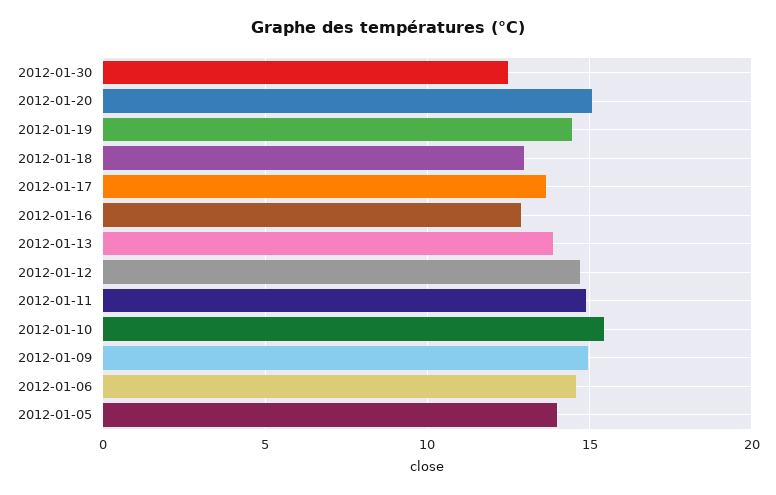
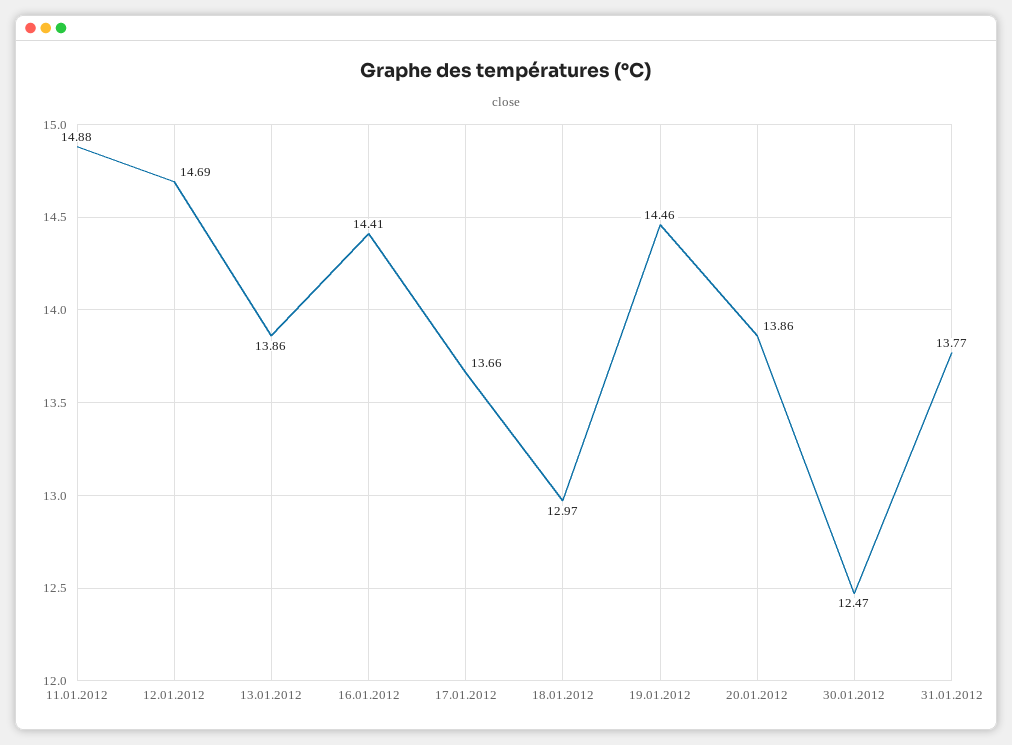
2012-01-20: 15 -> 13.86
2012-01-16: 13 -> 14.41
2012-01-10: 15.5 -> none
2012-01-09: 15 -> none
2012-01-06: 14.5 -> none
2012-01-05: 14 -> none
31.01.2012: none -> 13.77

